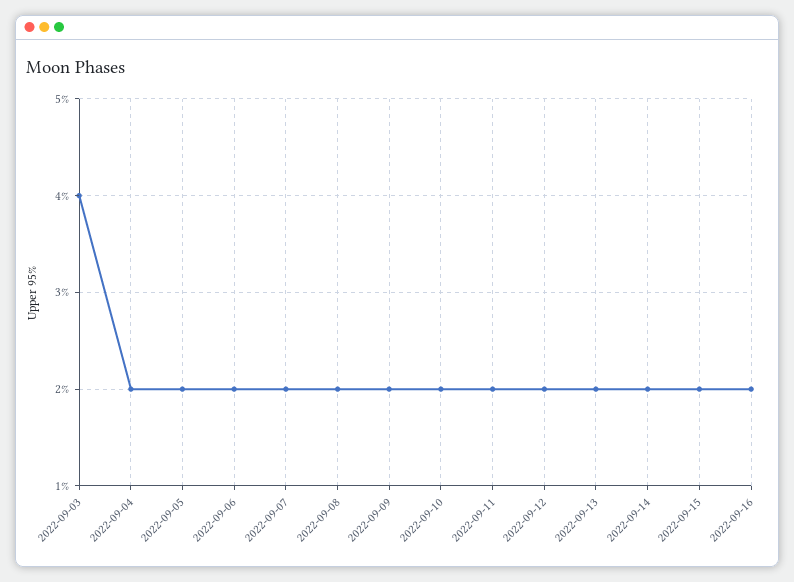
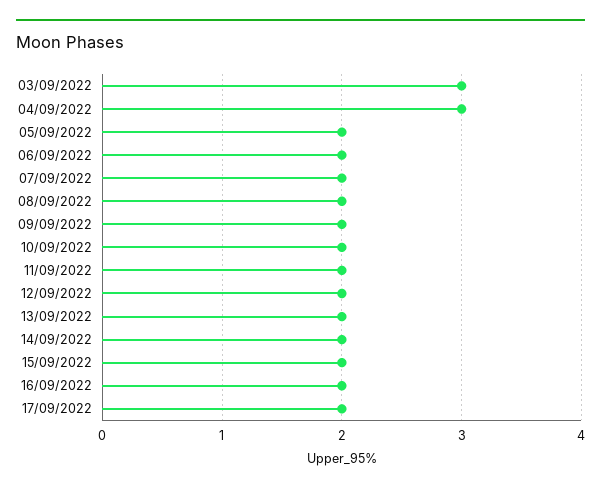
2022-09-03: 4 -> 3
2022-09-04: 2 -> 3
17/09/2022: none -> 2

